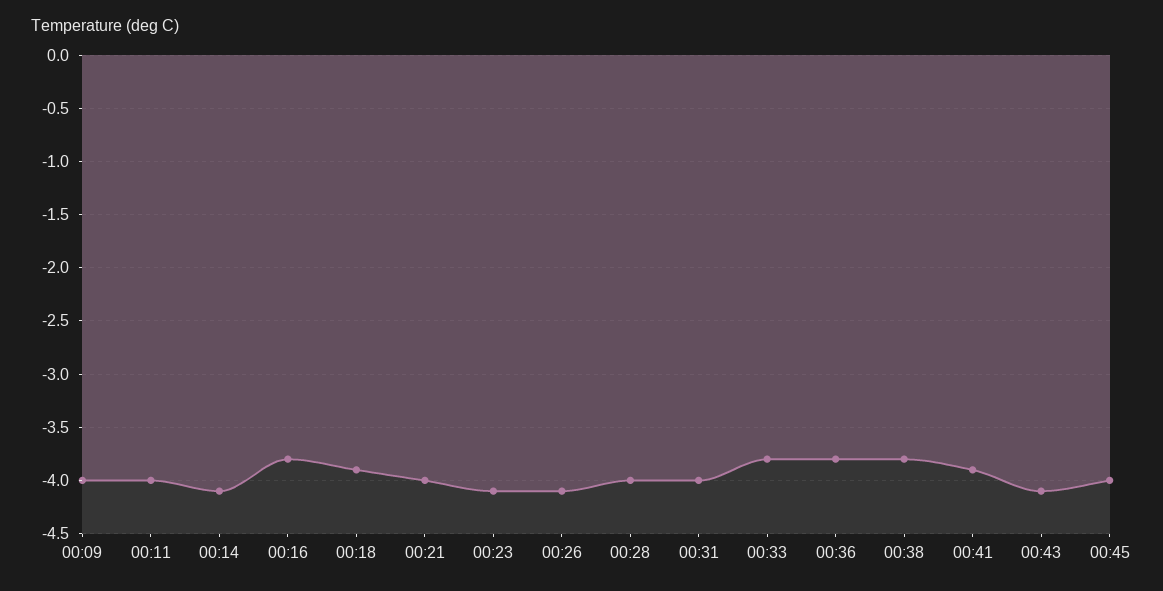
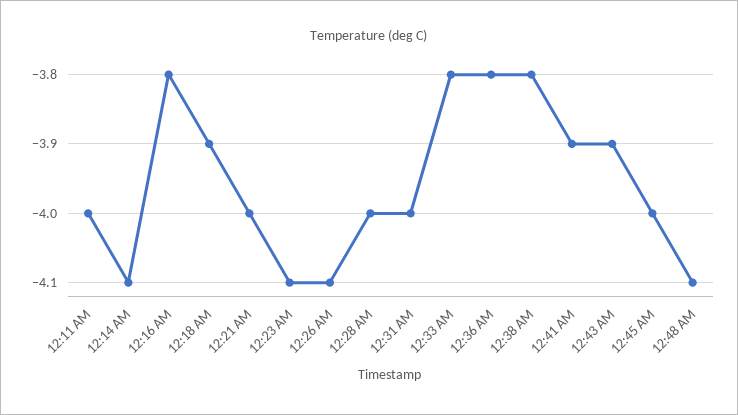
00:09: -4 -> none
00:43: -4.1 -> -3.9
12:48 AM: none -> -4.1

